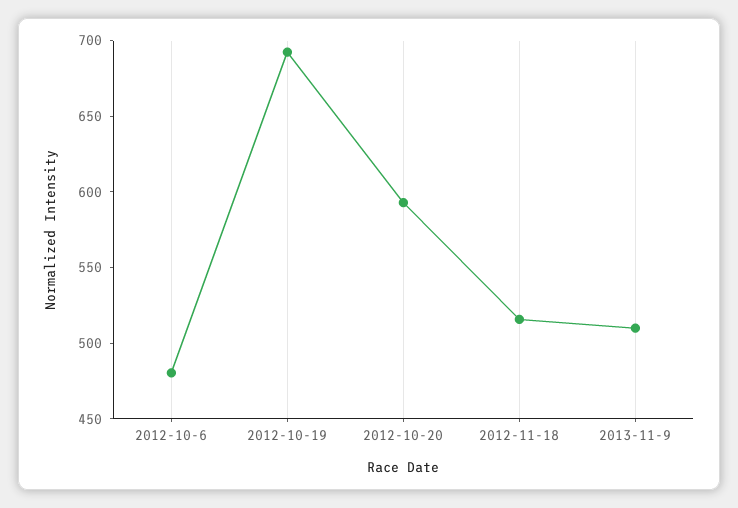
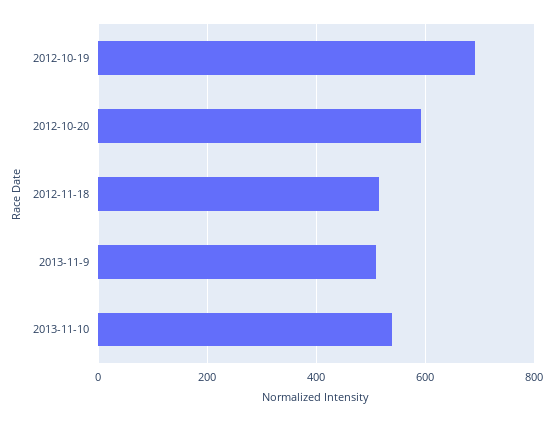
2012-10-6: 480 -> none
2013-11-10: none -> 540

